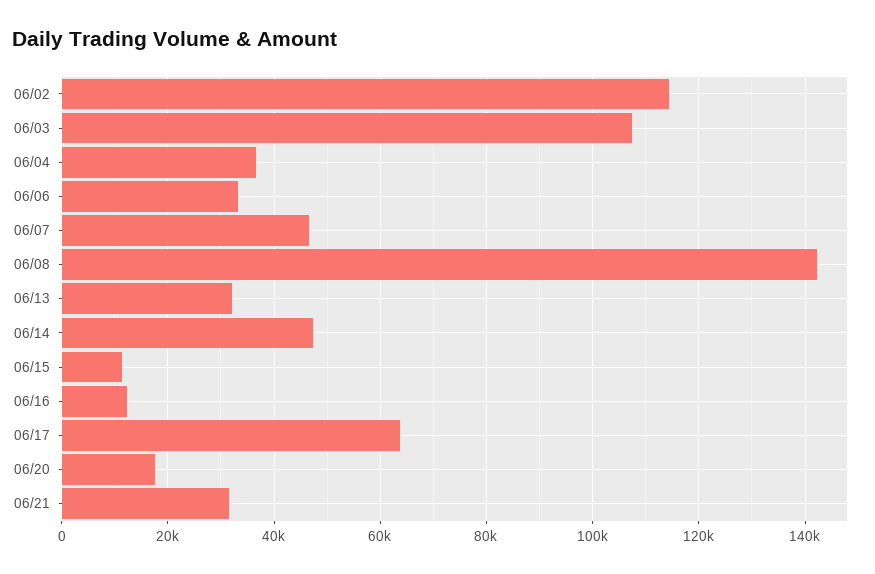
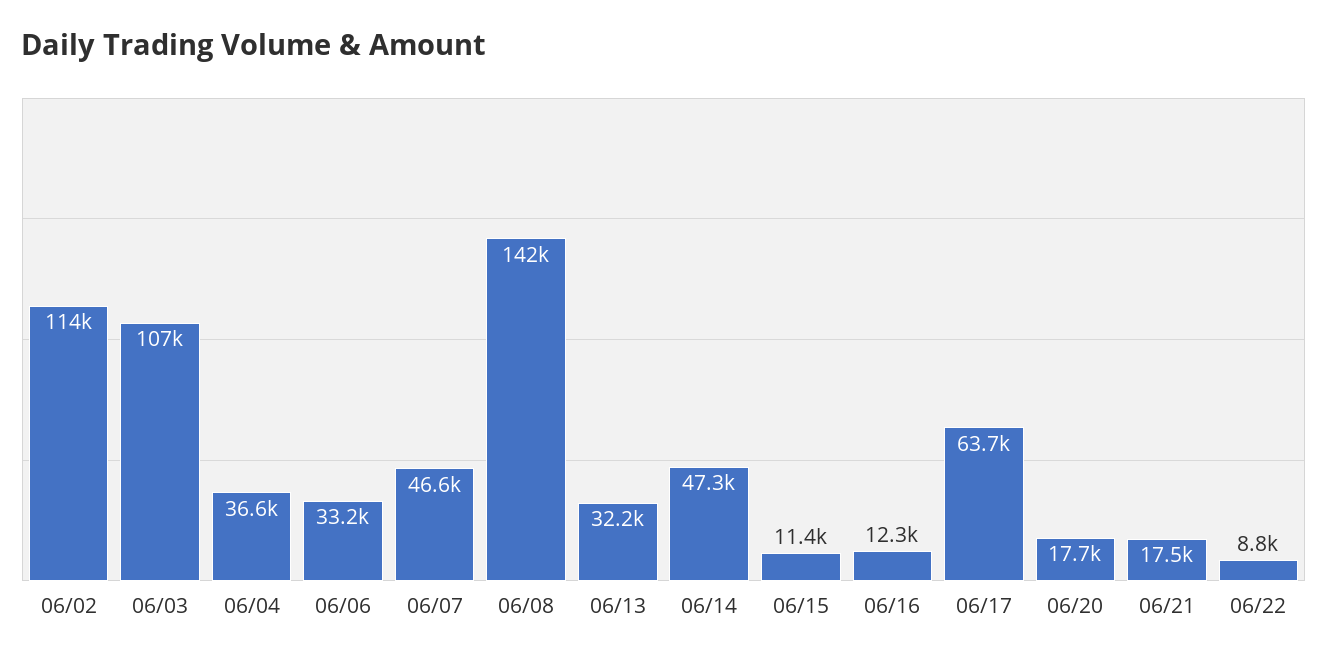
06/21: 32000 -> 17500
06/22: none -> 8800

